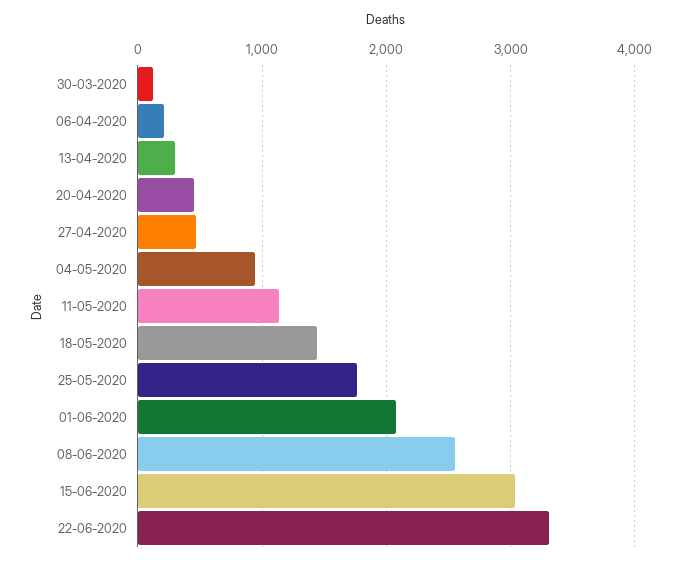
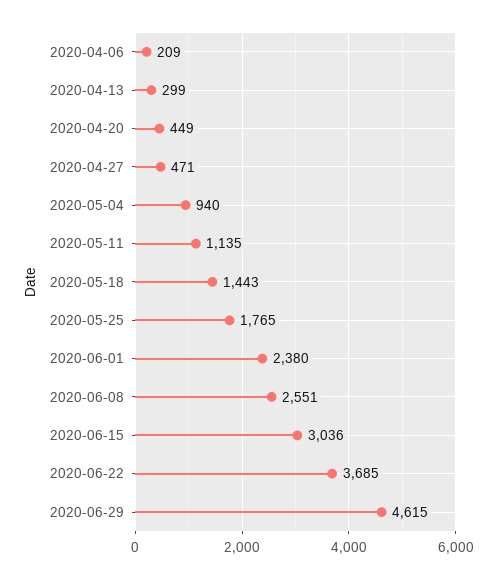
30-03-2020: 100 -> none
01-06-2020: 2100 -> 2380
22-06-2020: 3300 -> 3685
2020-06-29: none -> 4615

